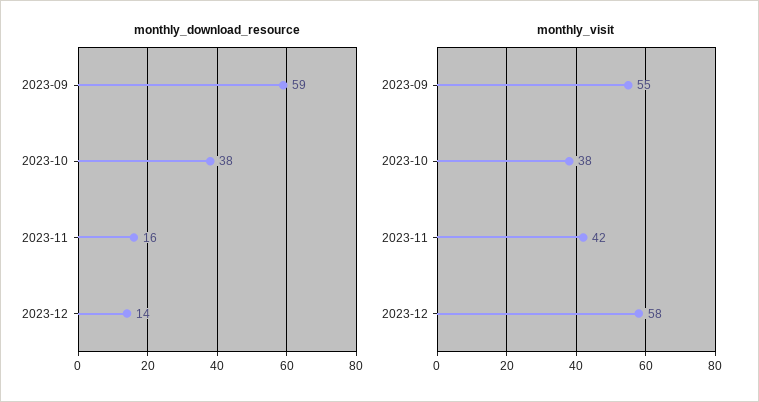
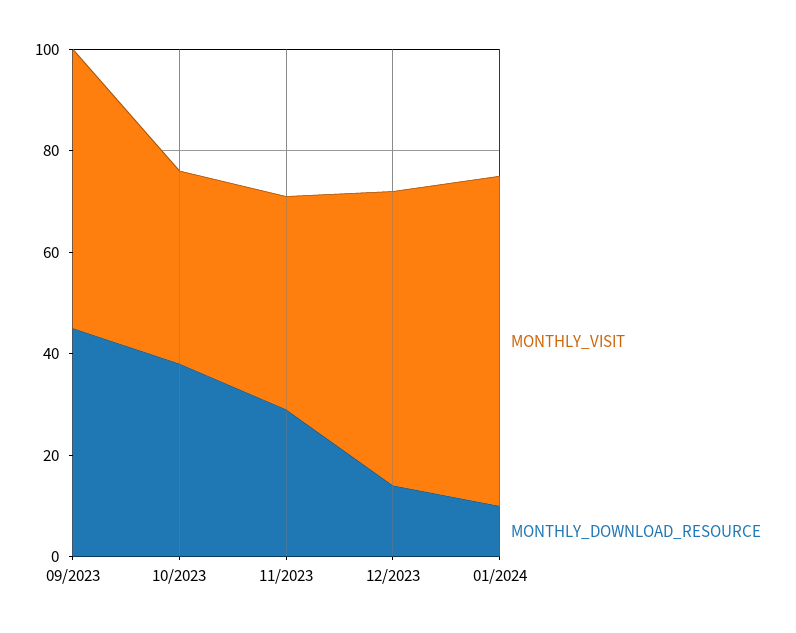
monthly_download_resource, 2023-09: 59 -> 45
monthly_download_resource, 2023-11: 16 -> 30
monthly_visit, 01/2024: none -> 65
monthly_download_resource, 01/2024: none -> 10

